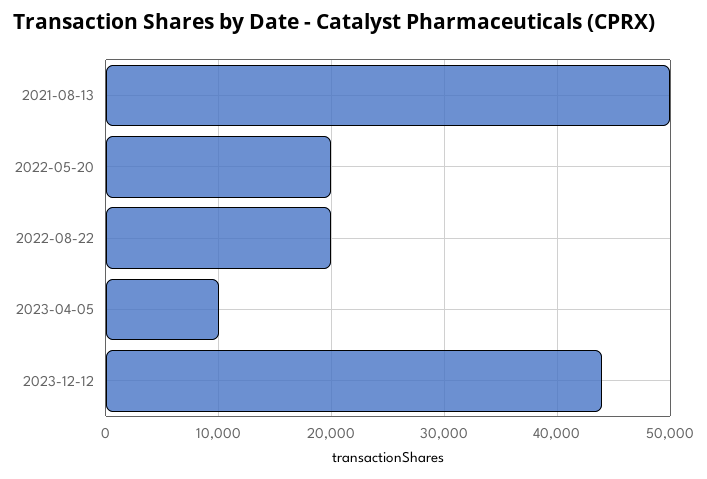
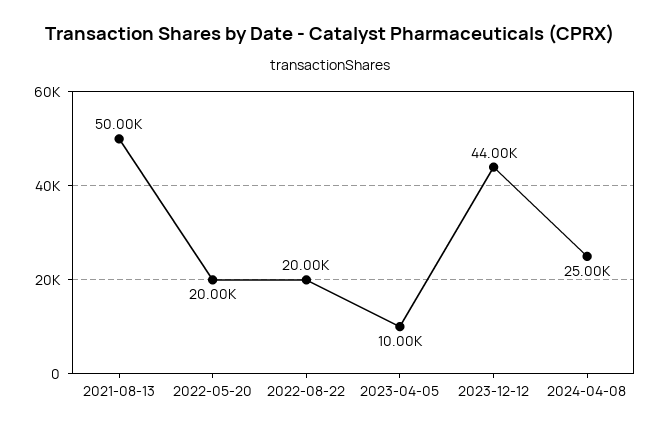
2024-04-08: none -> 25000

